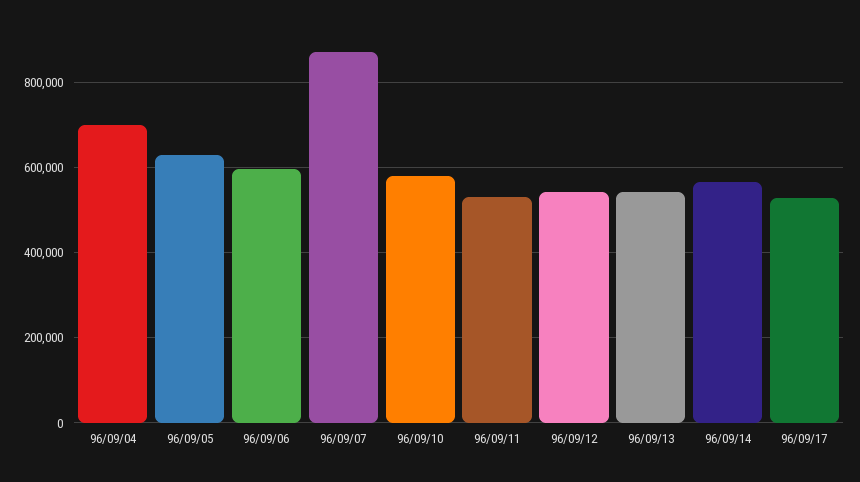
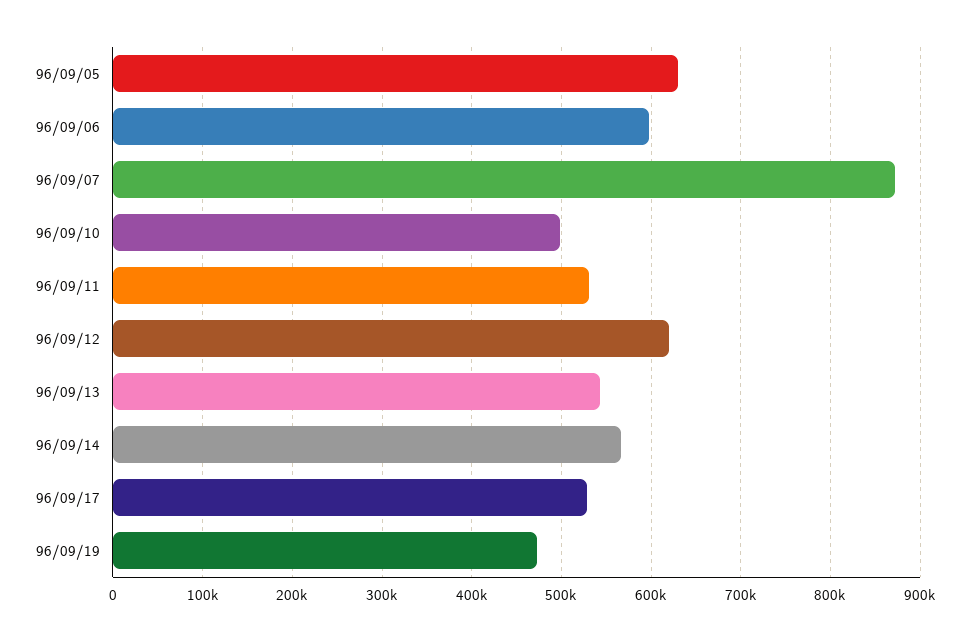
96/09/04: 700000 -> none
96/09/10: 580000 -> 500000
96/09/12: 540000 -> 620000
96/09/19: none -> 470000

